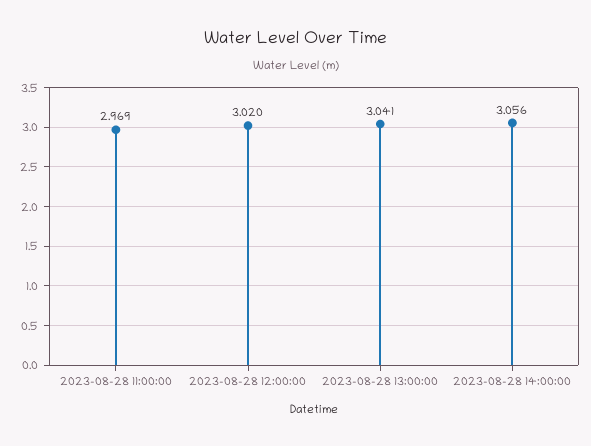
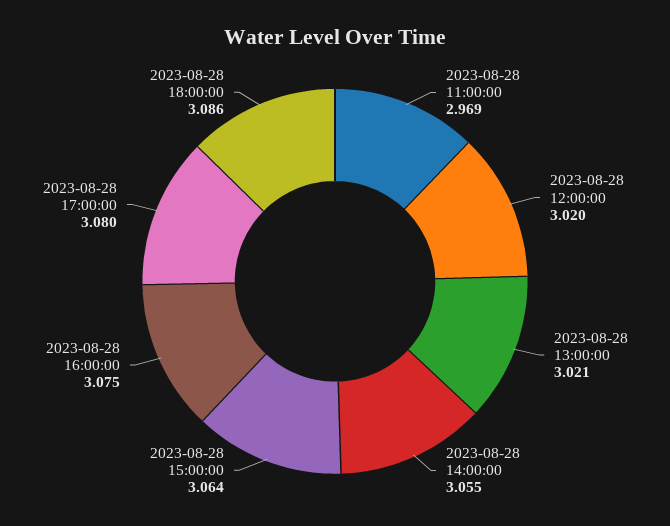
2023-08-28 13:00:00: 3.041 -> 3.021
2023-08-28 14:00:00: 3.056 -> 3.055
2023-08-28 15:00:00: none -> 3.064
2023-08-28 16:00:00: none -> 3.075
2023-08-28 17:00:00: none -> 3.08
2023-08-28 18:00:00: none -> 3.086

